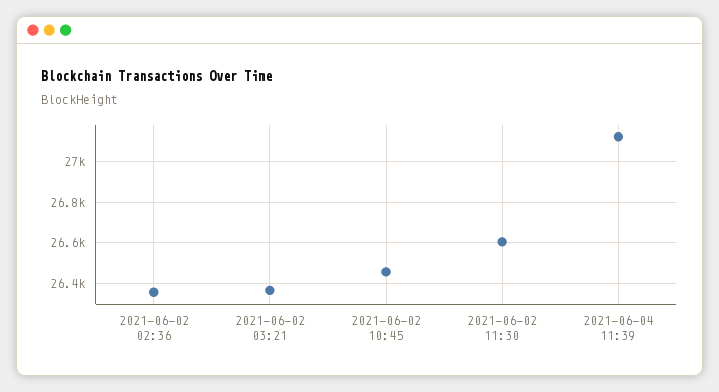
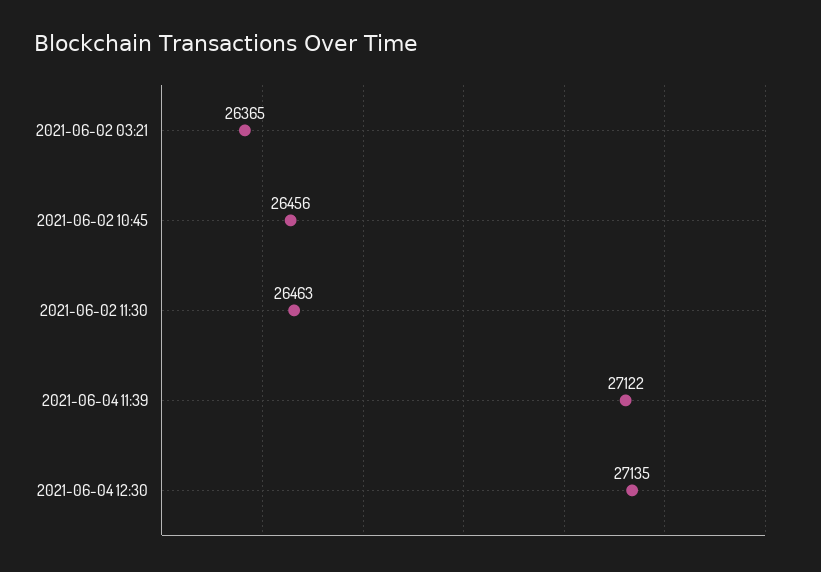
2021-06-02 02:36: 26350 -> none
2021-06-02 11:30: 26600 -> 26463
2021-06-04 12:30: none -> 27135

